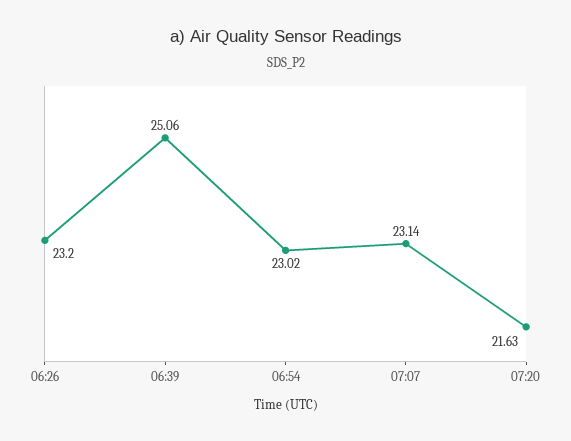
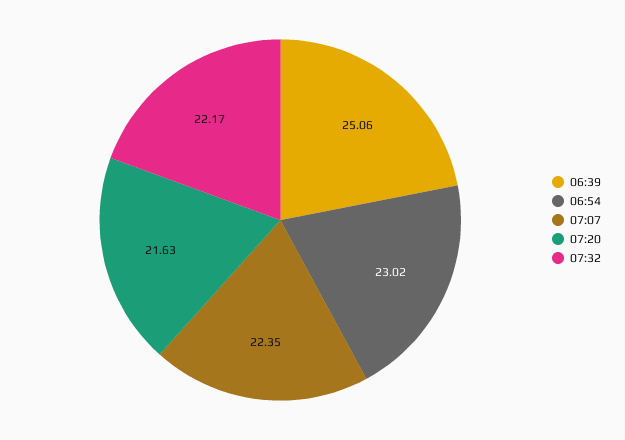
06:26: 23.2 -> none
07:07: 23.14 -> 22.35
07:32: none -> 22.17

